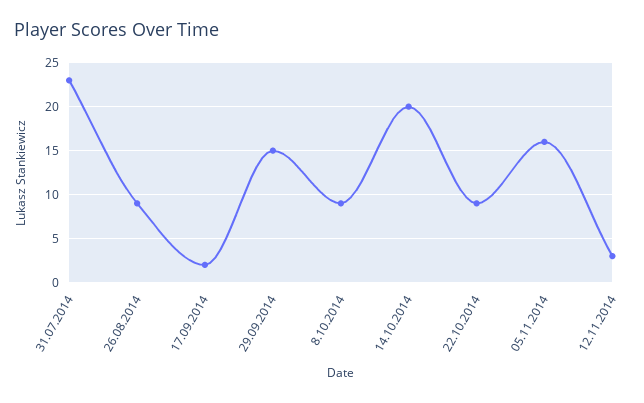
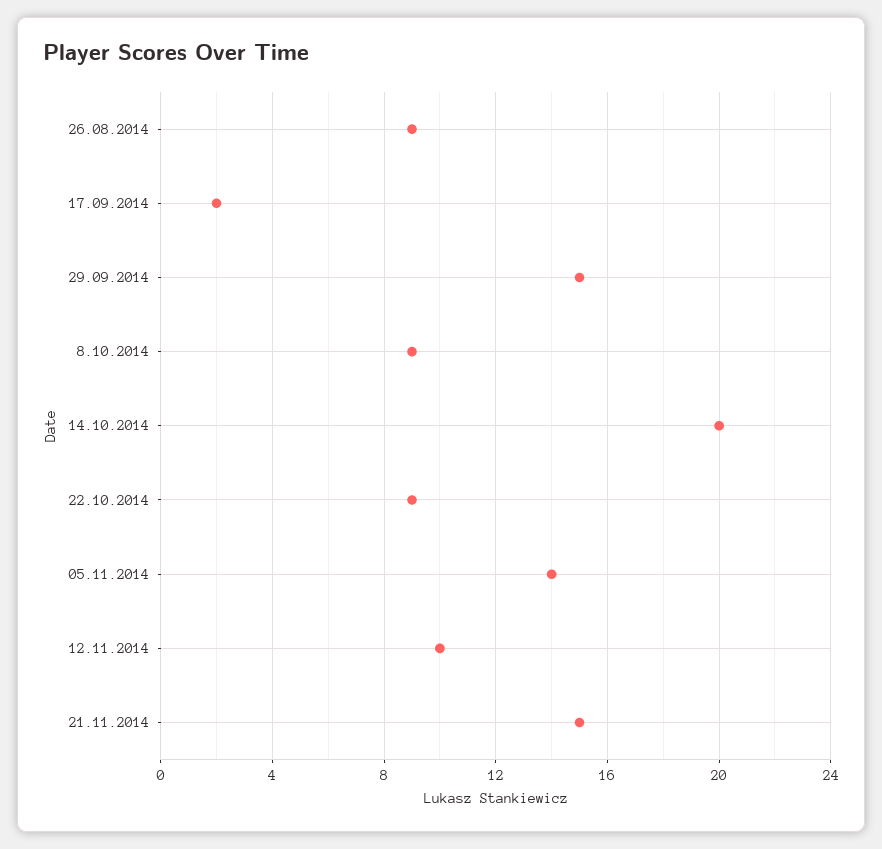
31.07.2014: 23 -> none
05.11.2014: 16 -> 14
12.11.2014: 3 -> 10
21.11.2014: none -> 15

